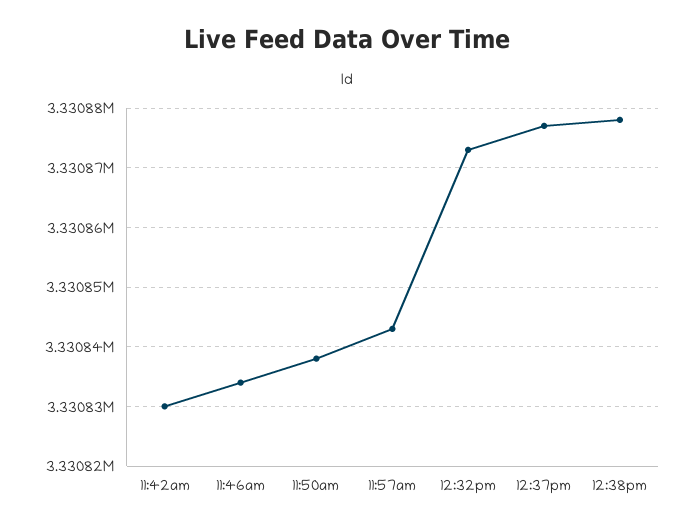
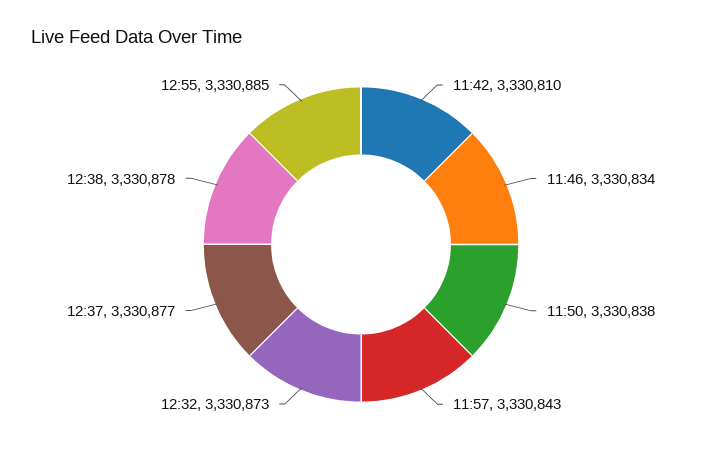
11:42am: 3330830 -> 3330810
12:55: none -> 3330885

